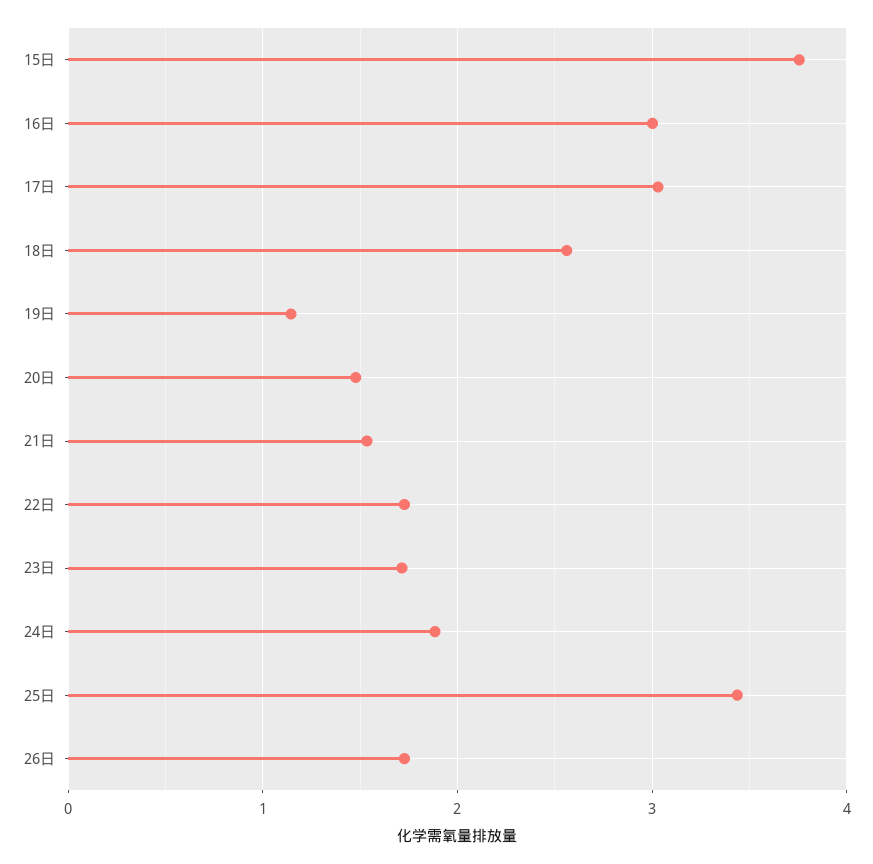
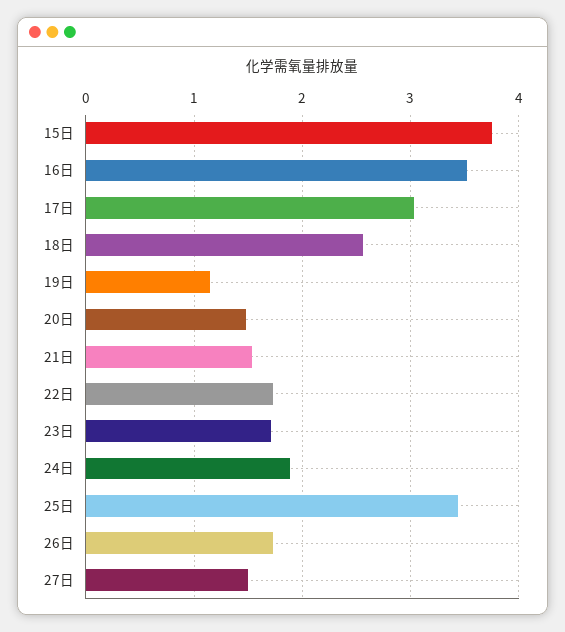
16日: 3 -> 3.5
27日: none -> 1.5

